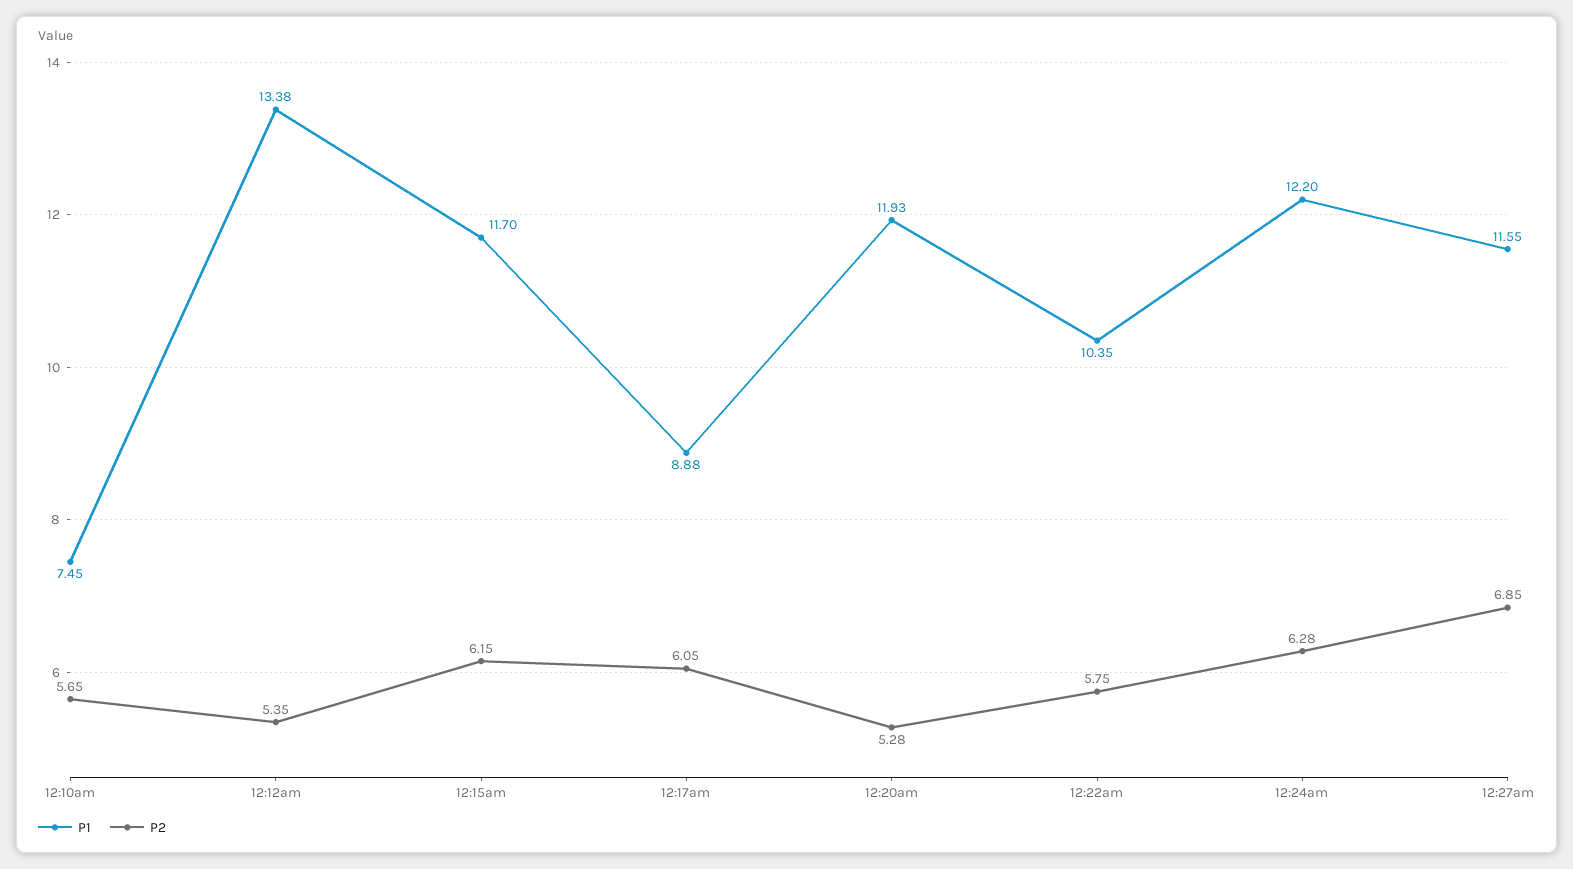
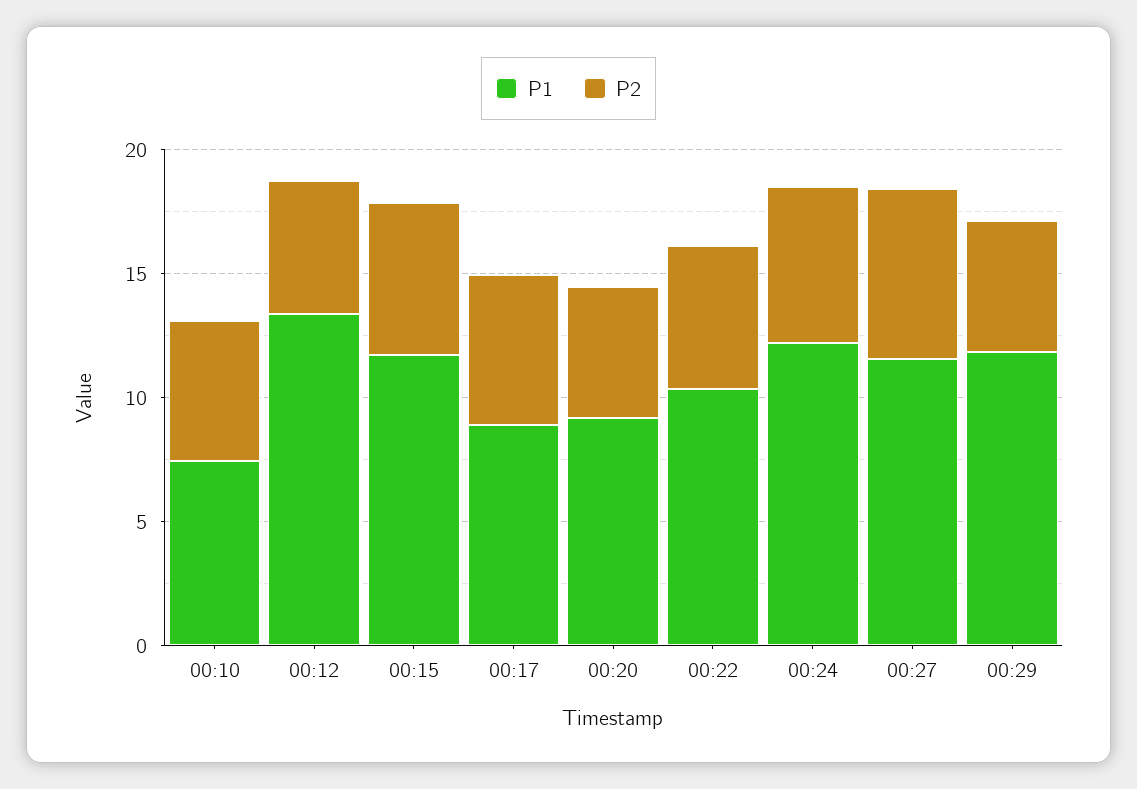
P1, 12:20am: 11.93 -> 9
P1, 00:29: none -> 12
P2, 00:29: none -> 5

